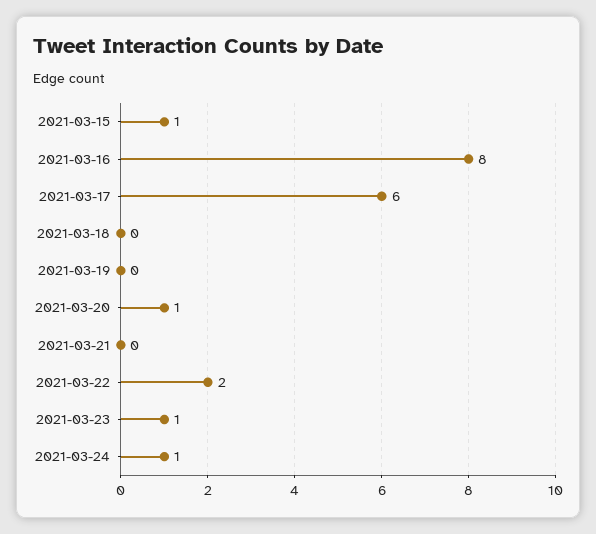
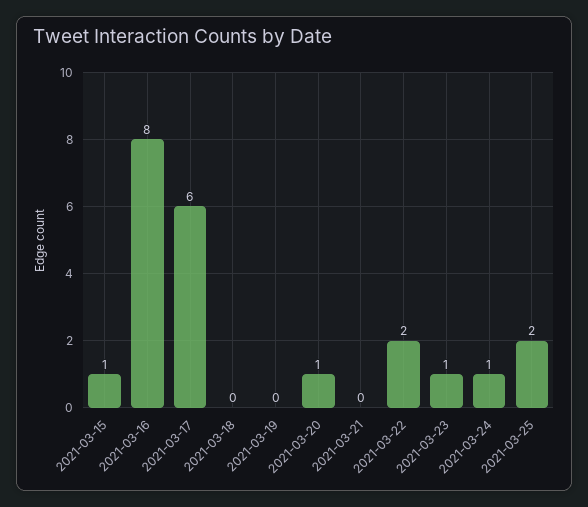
2021-03-25: none -> 2

